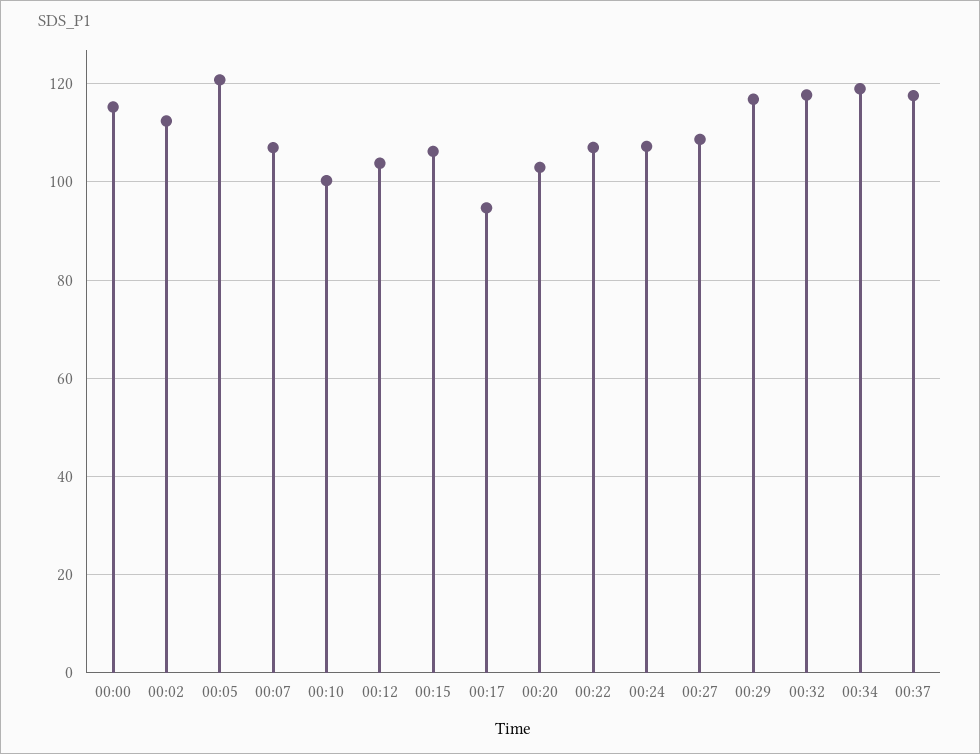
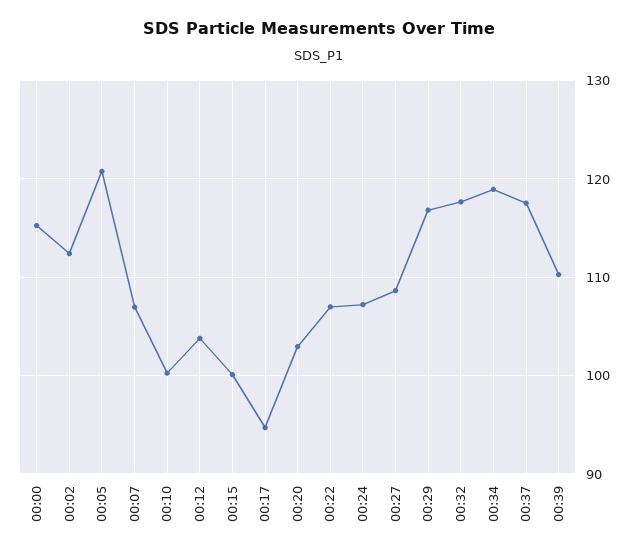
00:15: 106 -> 100
00:39: none -> 110

